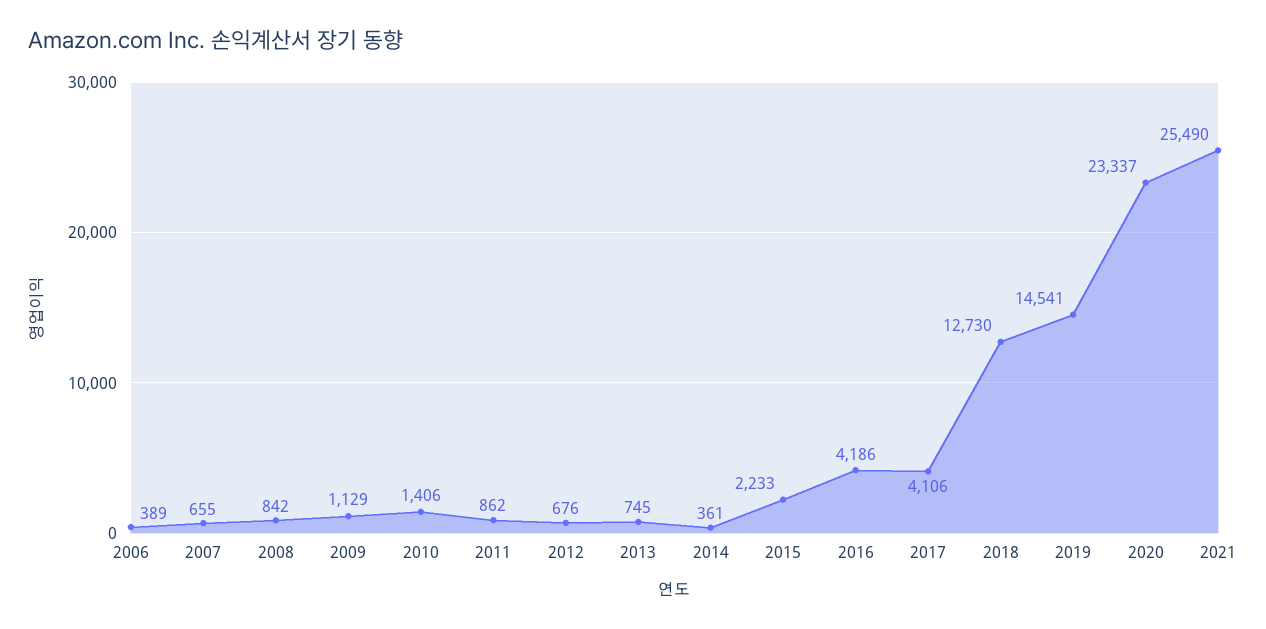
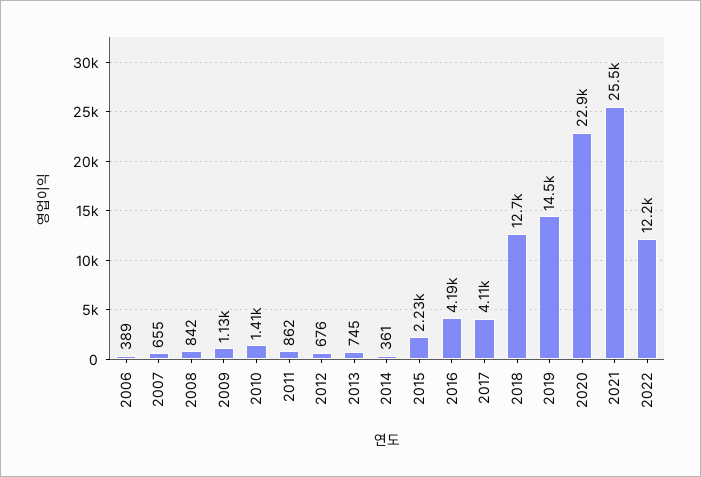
2020: 23337 -> 22900
2022: none -> 12200

